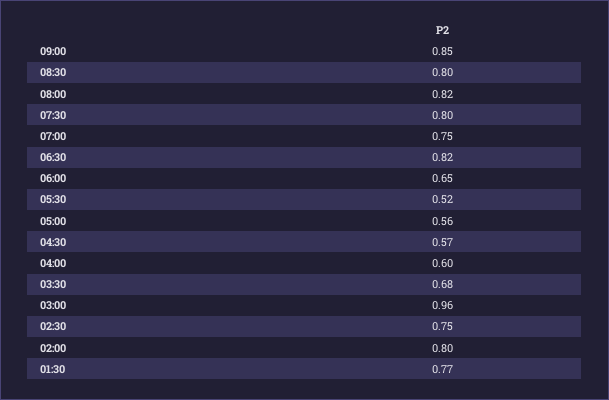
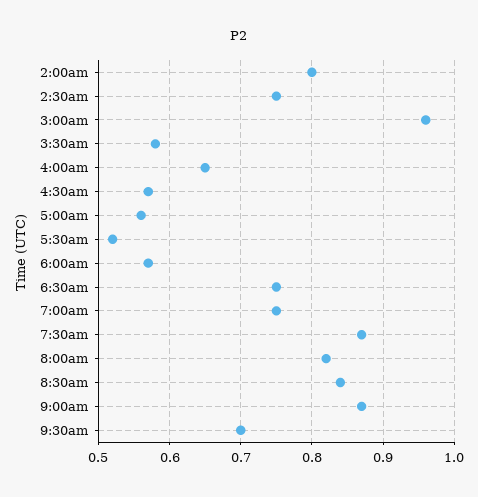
09:00: 0.85 -> 0.87
08:30: 0.8 -> 0.84
07:30: 0.8 -> 0.87
06:30: 0.82 -> 0.75
06:00: 0.65 -> 0.57
04:00: 0.6 -> 0.65
03:30: 0.68 -> 0.58
01:30: 0.77 -> none
9:30am: none -> 0.7

